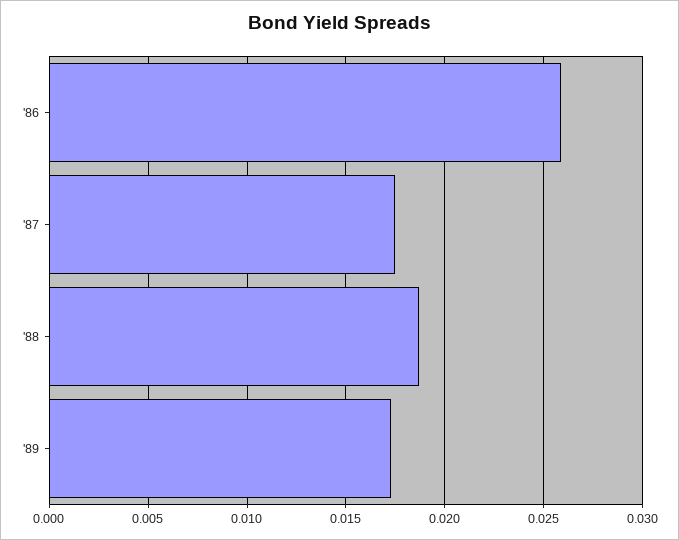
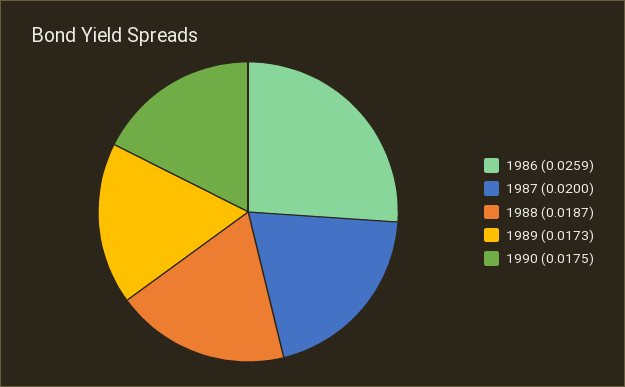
'87: 0.0175 -> 0.02
1990: none -> 0.0175

